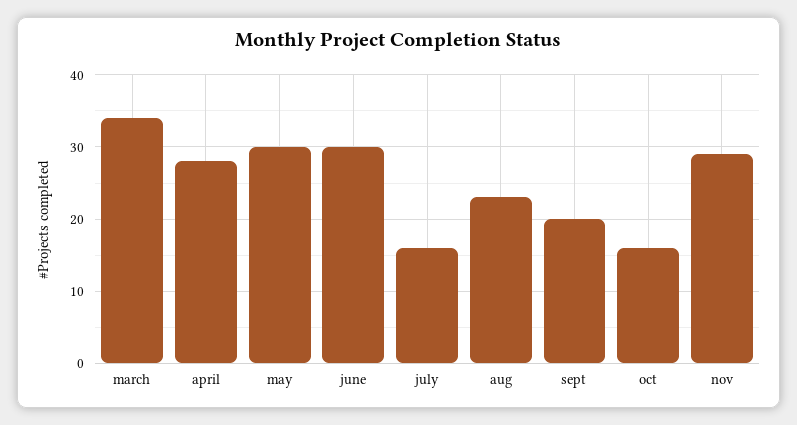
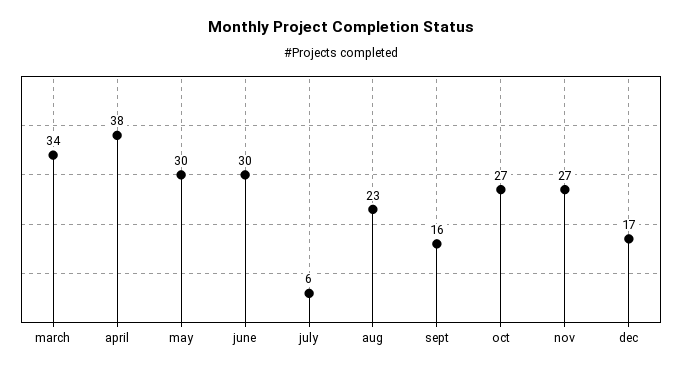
april: 28 -> 38
july: 16 -> 6
sept: 20 -> 16
oct: 16 -> 27
nov: 29 -> 27
dec: none -> 17

